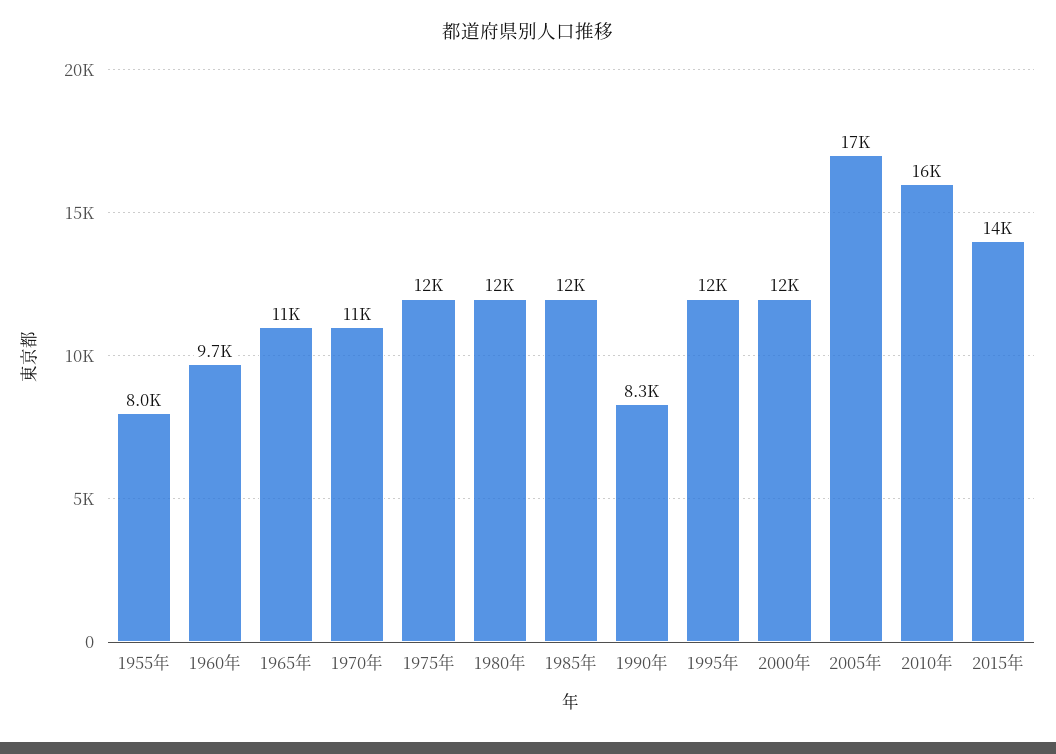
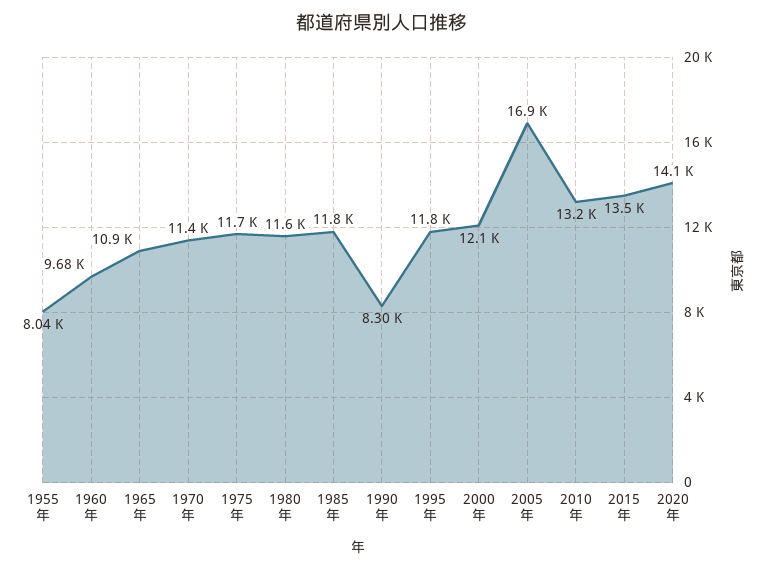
2010年: 16000 -> 13200
2020年: none -> 14100

